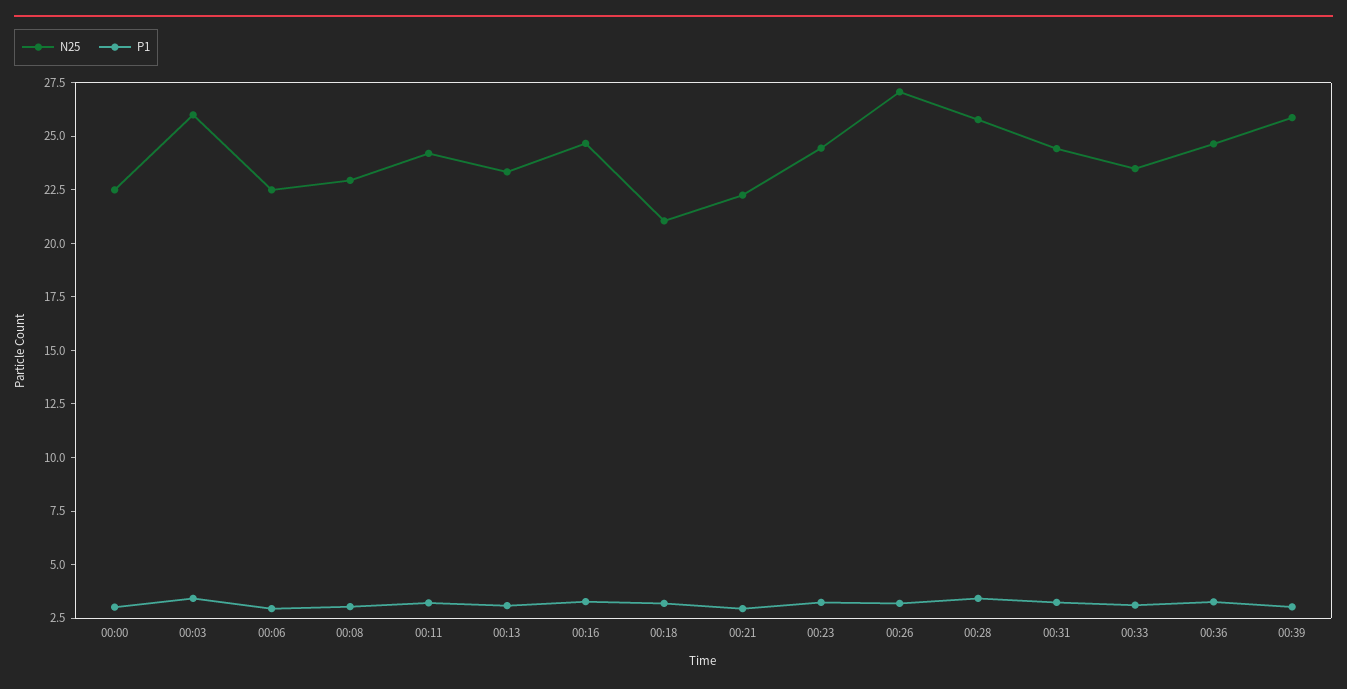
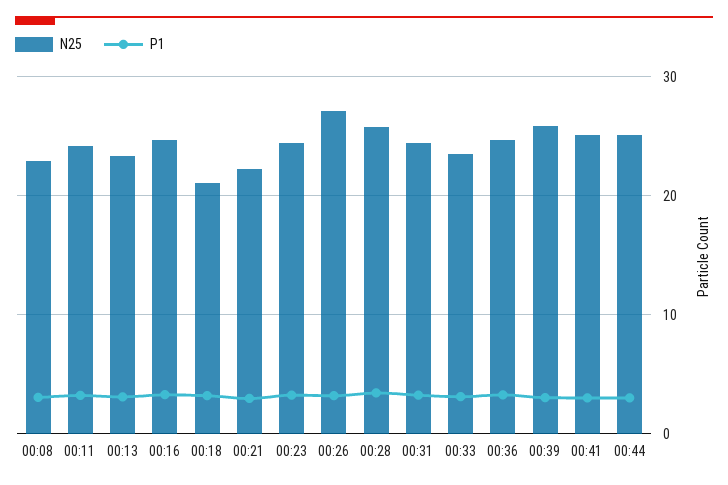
N25, 00:00: 22.5 -> none
P1, 00:00: 3 -> none
N25, 00:03: 26 -> none
P1, 00:03: 3.5 -> none
N25, 00:06: 22.5 -> none
P1, 00:06: 3 -> none
N25, 00:41: none -> 25
P1, 00:41: none -> 3
N25, 00:44: none -> 25
P1, 00:44: none -> 3

